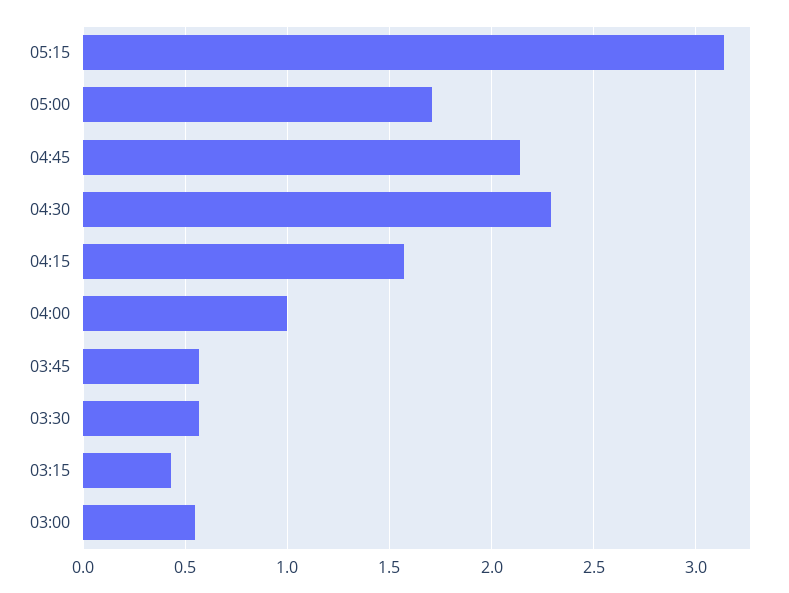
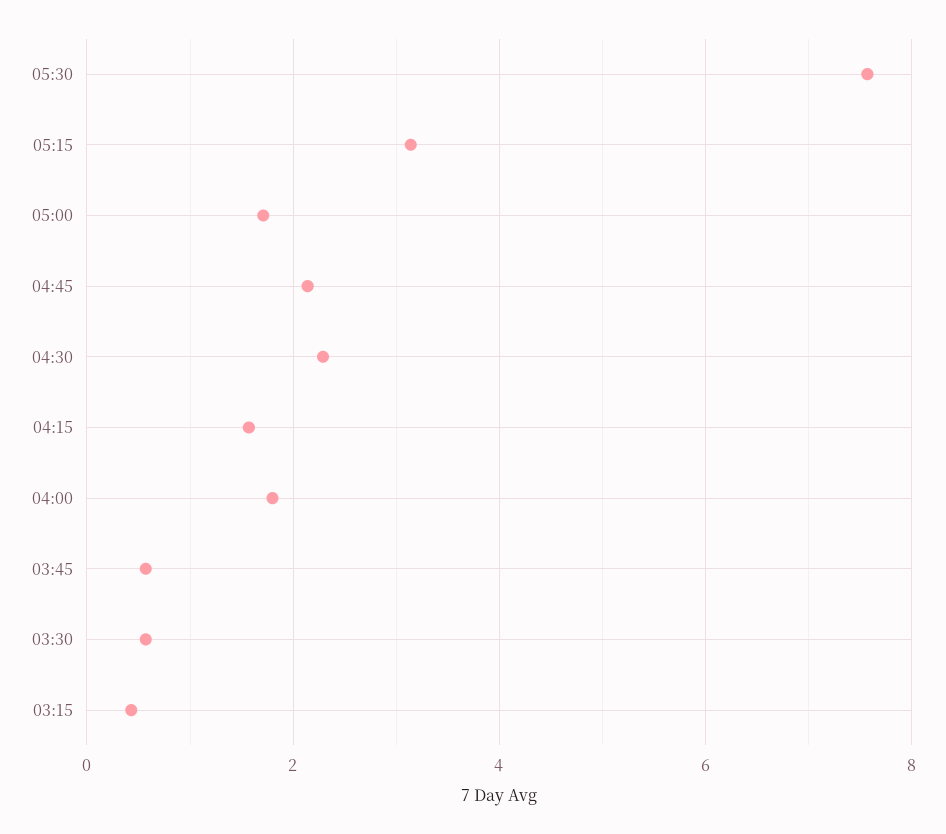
04:00: 1 -> 1.8
03:00: 0.55 -> none
05:30: none -> 7.6

